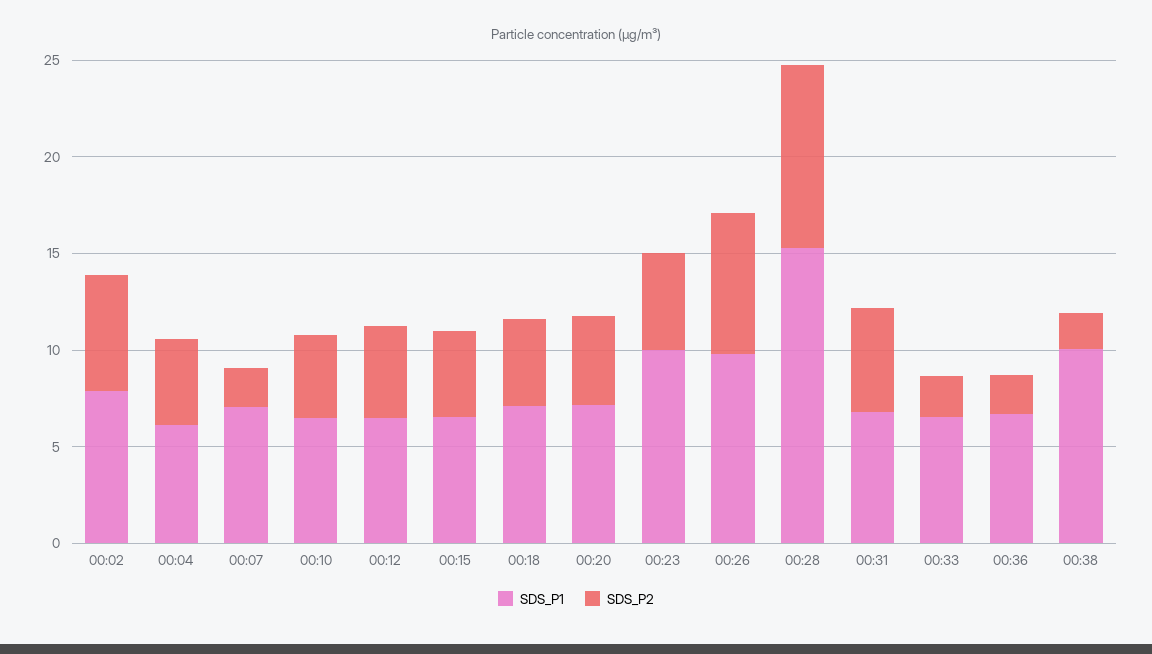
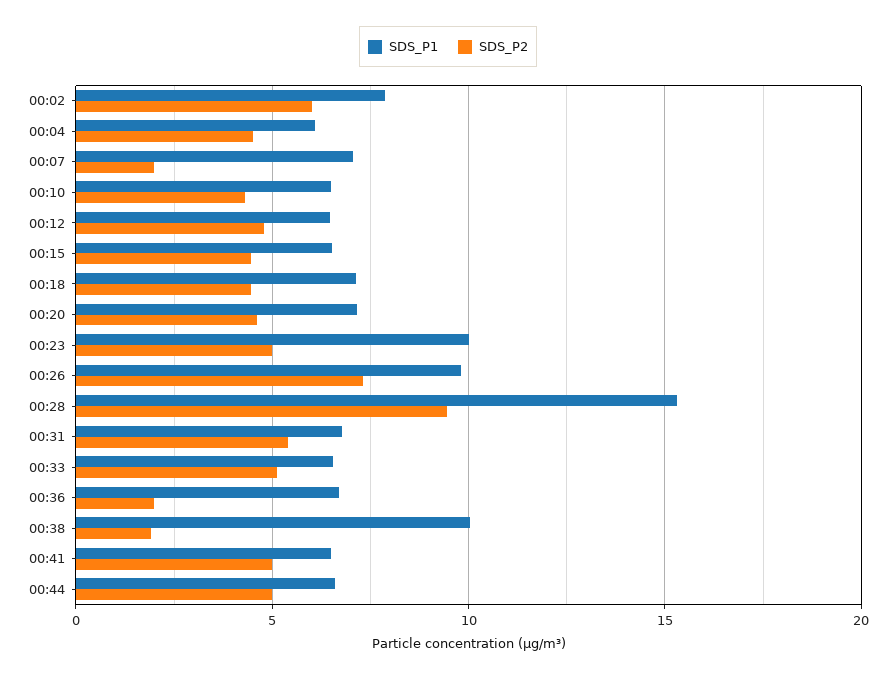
SDS_P2, 00:33: 2 -> 5
SDS_P1, 00:41: none -> 6.5
SDS_P2, 00:41: none -> 5
SDS_P1, 00:44: none -> 6.5
SDS_P2, 00:44: none -> 5

